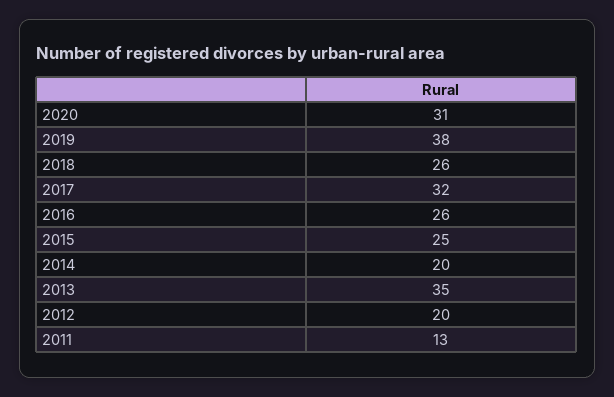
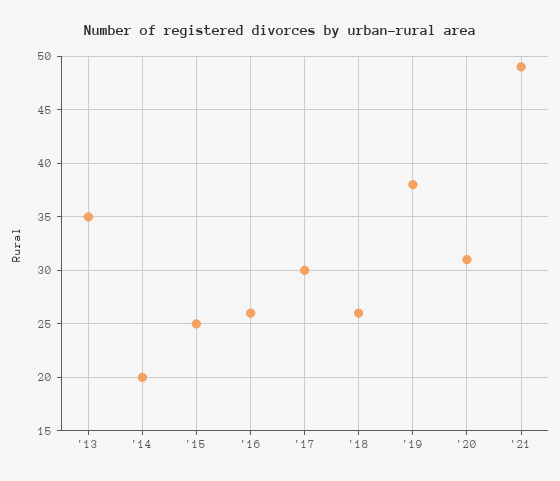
2017: 32 -> 30
2012: 20 -> none
2011: 13 -> none
'21: none -> 49

